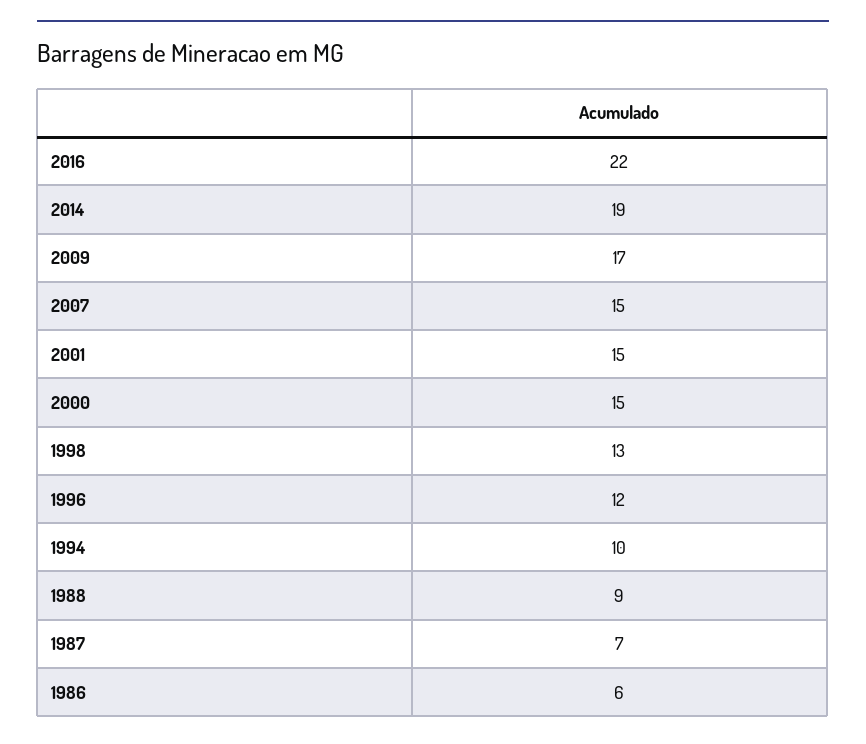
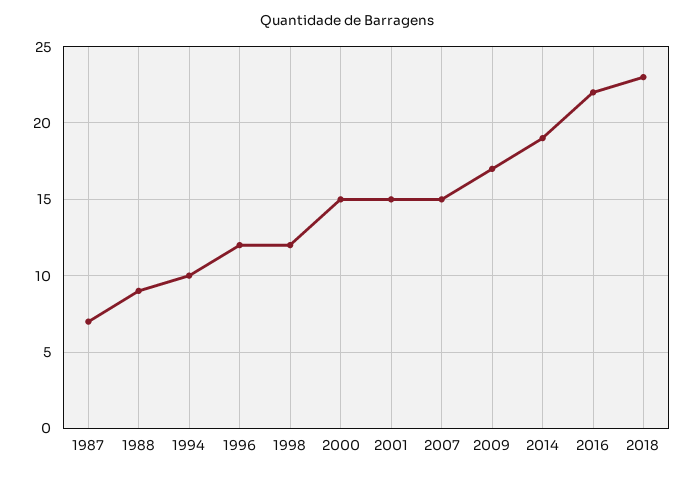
1998: 13 -> 12
1986: 6 -> none
2018: none -> 23

